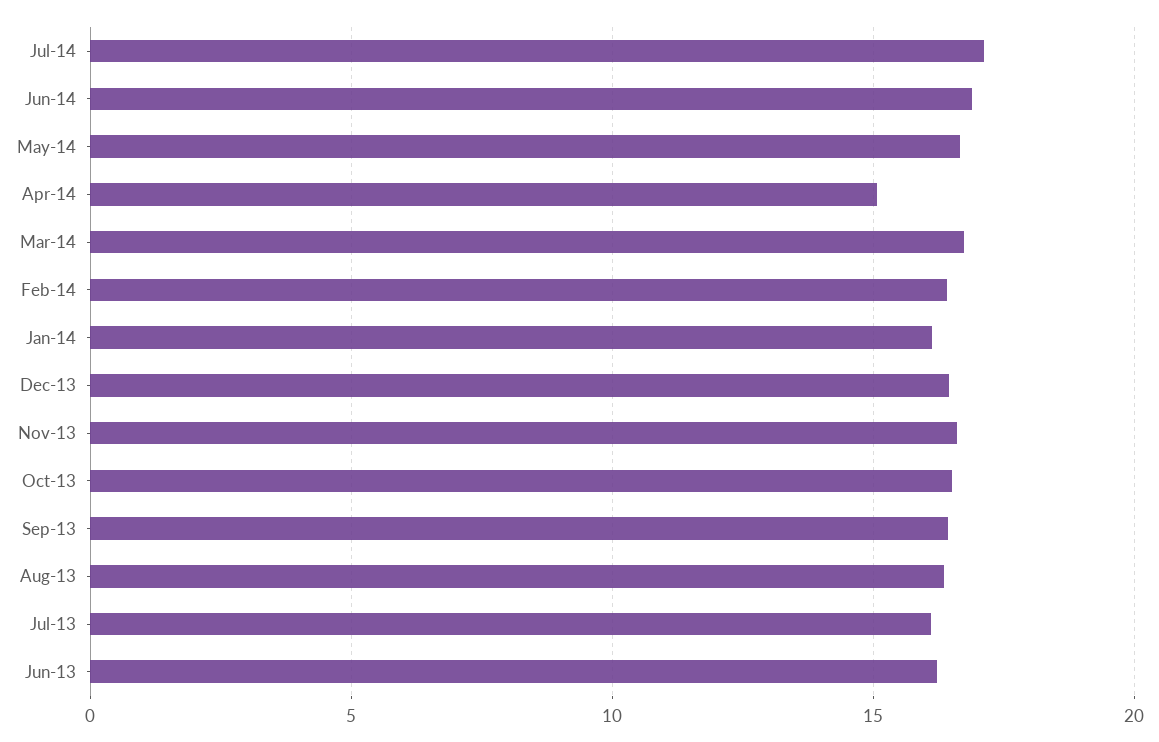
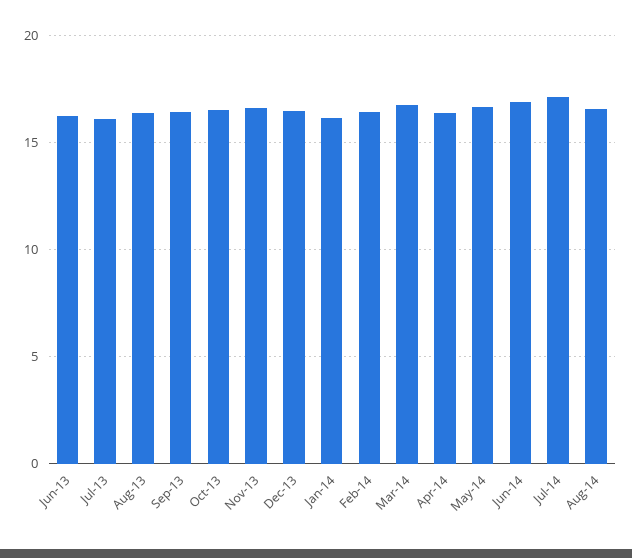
Apr-14: 15 -> 16.5
Aug-14: none -> 16.5

